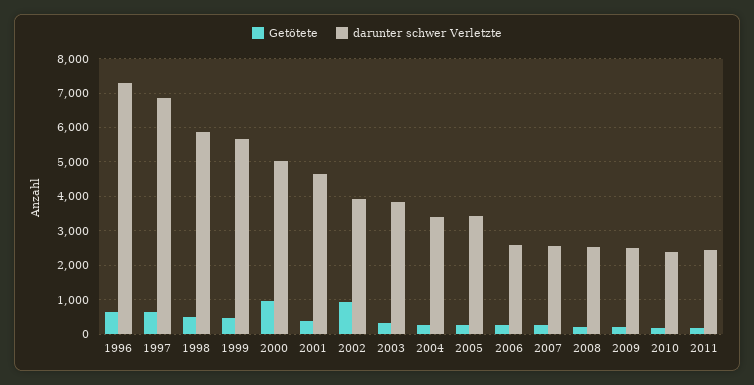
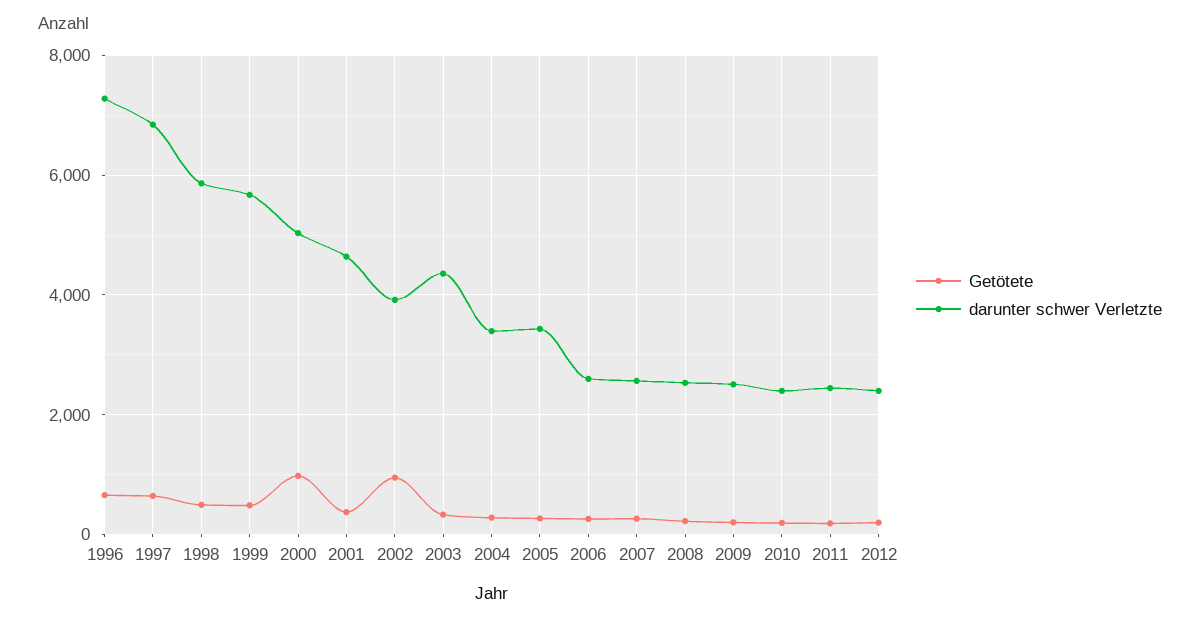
darunter schwer Verletzte, 2003: 3800 -> 4400
Getötete, 2012: none -> 200
darunter schwer Verletzte, 2012: none -> 2400

